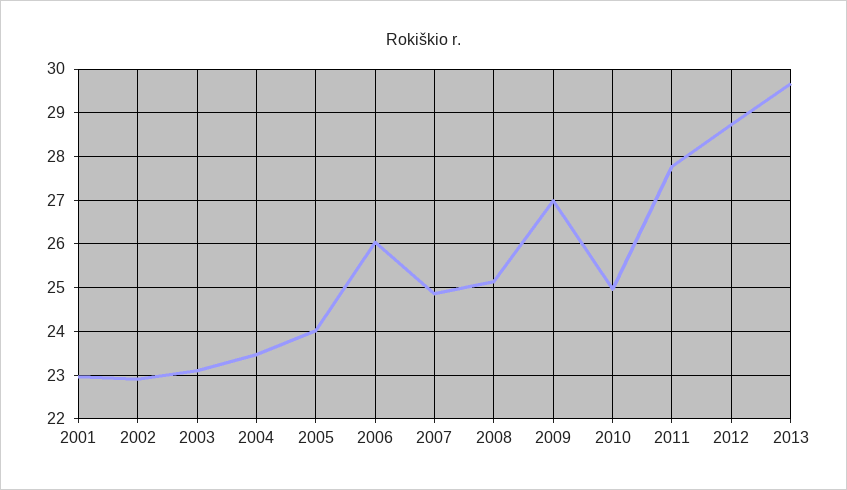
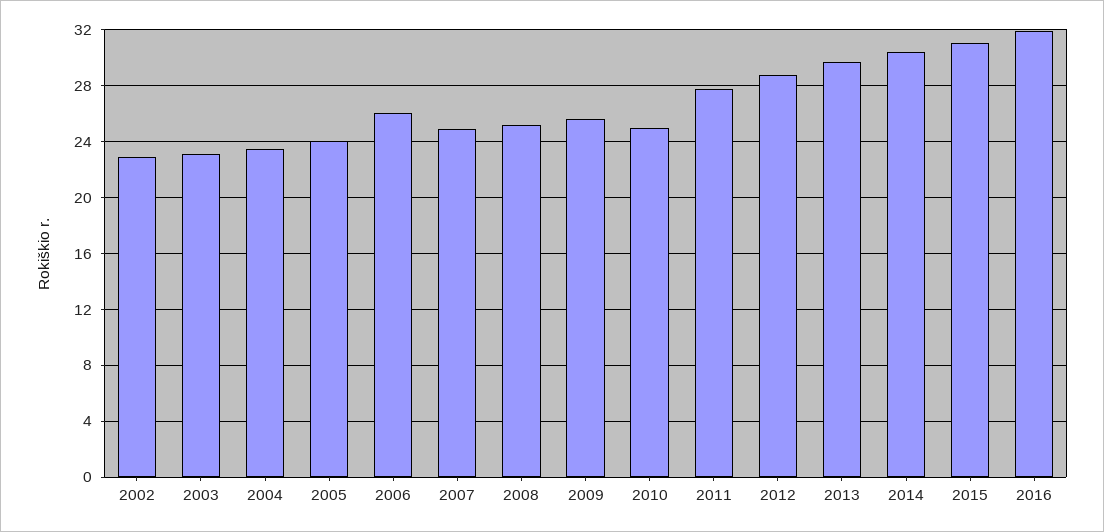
2001: 23 -> none
2009: 27 -> 25.5
2014: none -> 30.5
2015: none -> 31
2016: none -> 32

